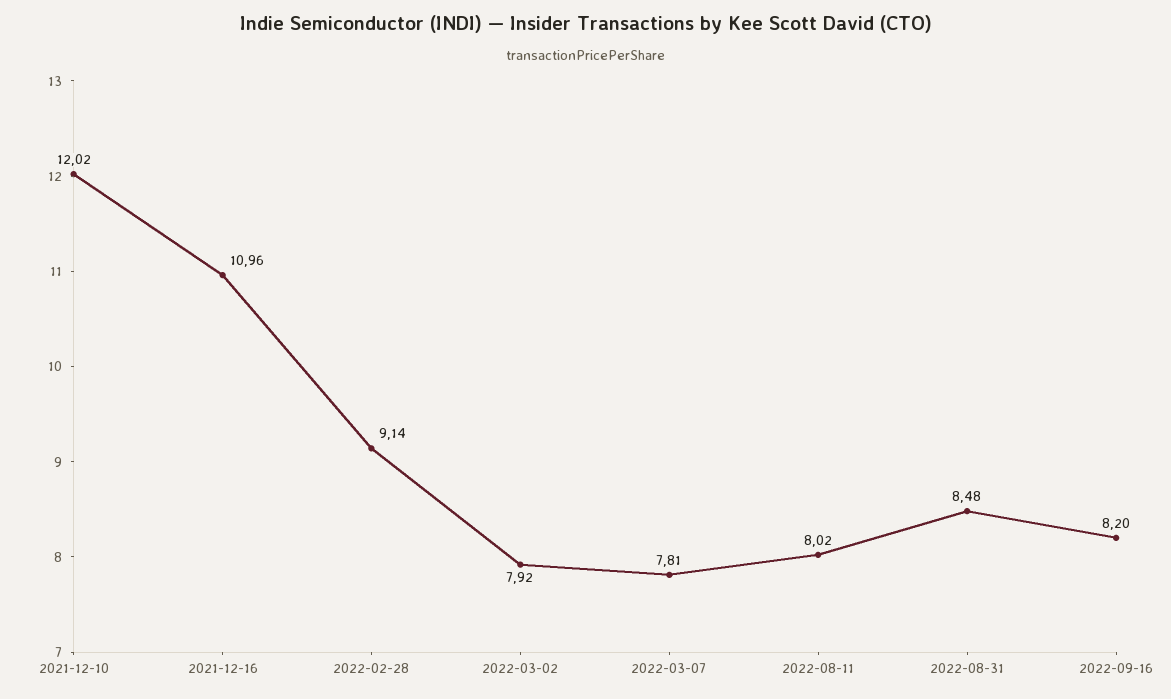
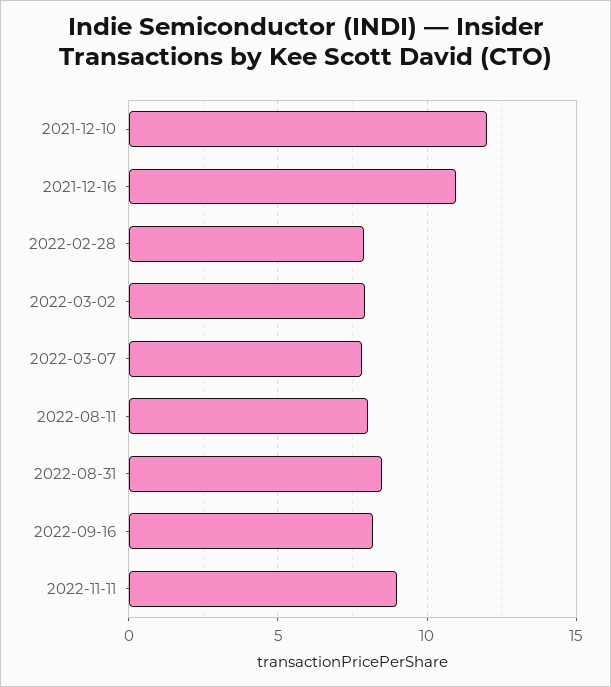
2022-02-28: 9.14 -> 8
2022-11-11: none -> 9

